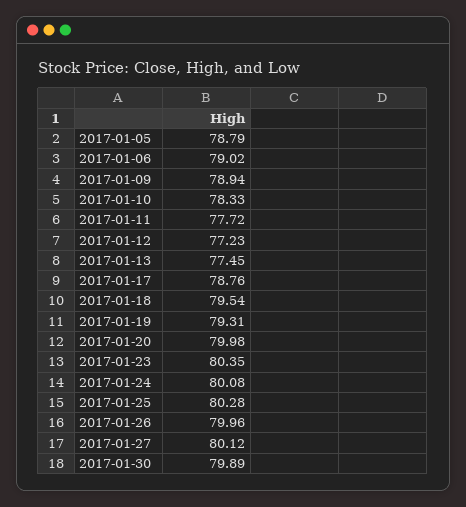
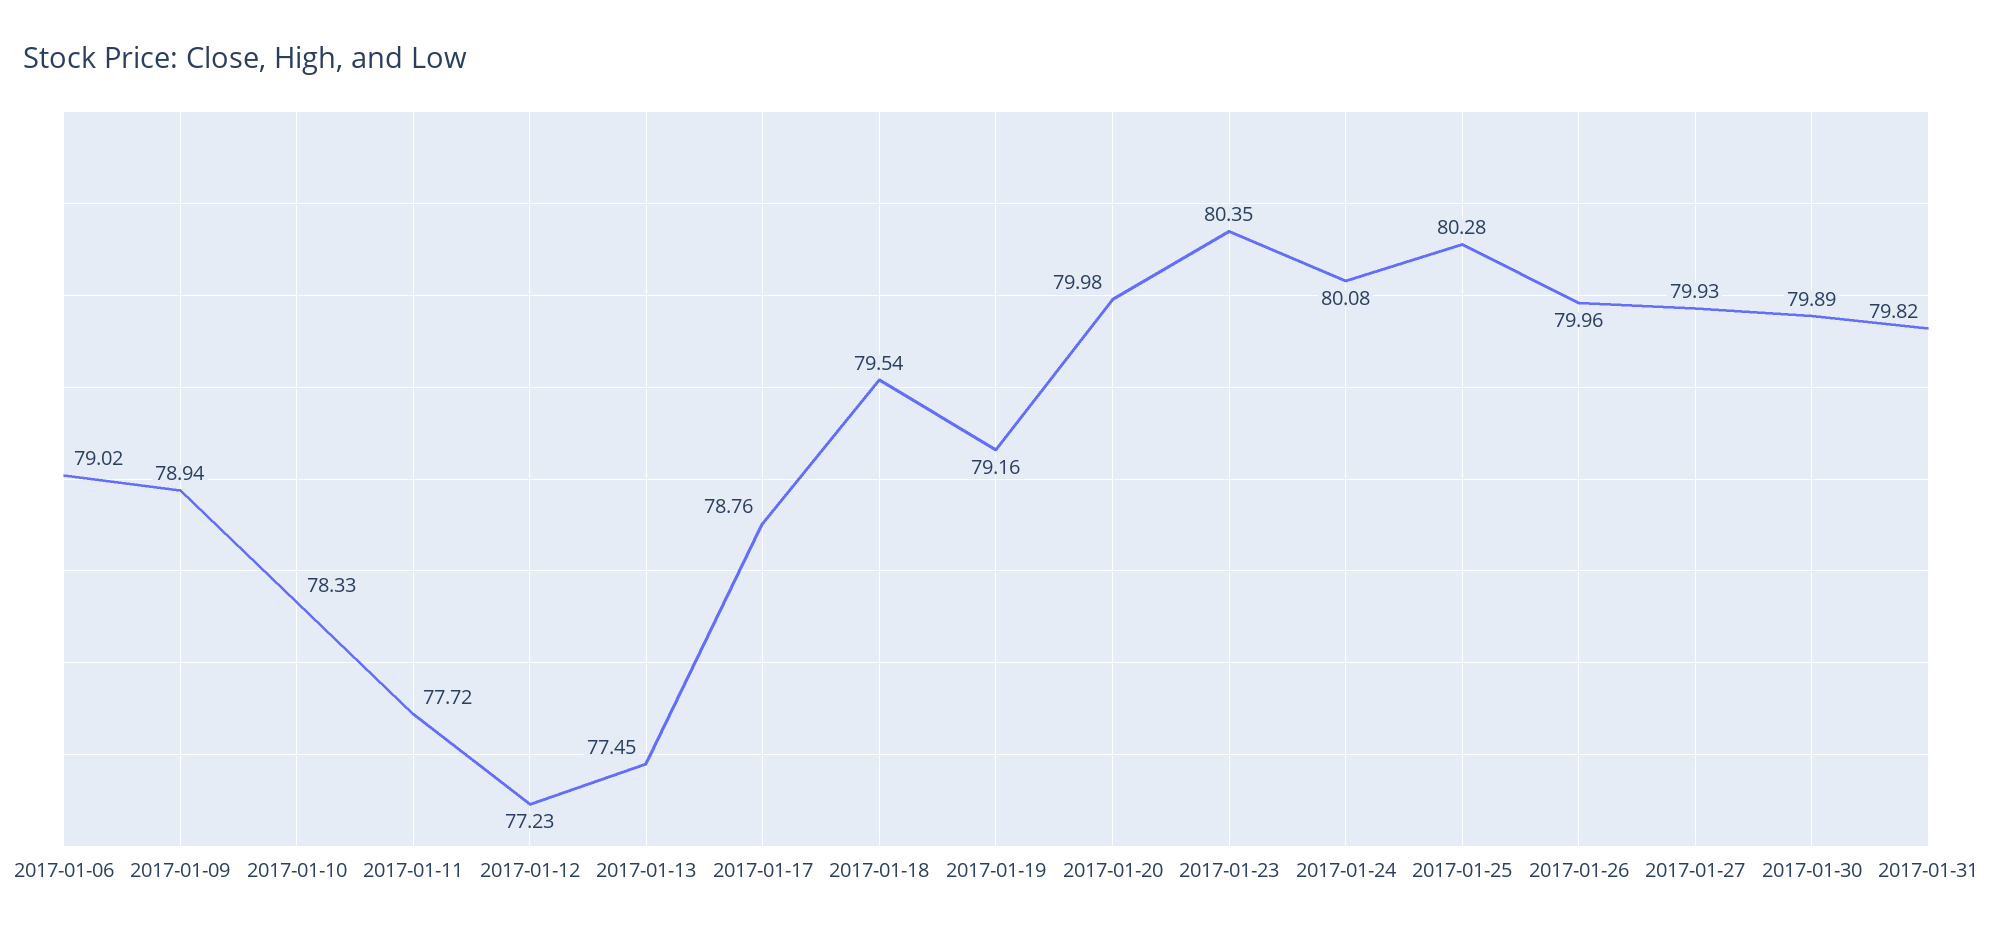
2017-01-05: 78.79 -> none
2017-01-19: 79.31 -> 79.16
2017-01-27: 80.12 -> 79.93
2017-01-31: none -> 79.82

